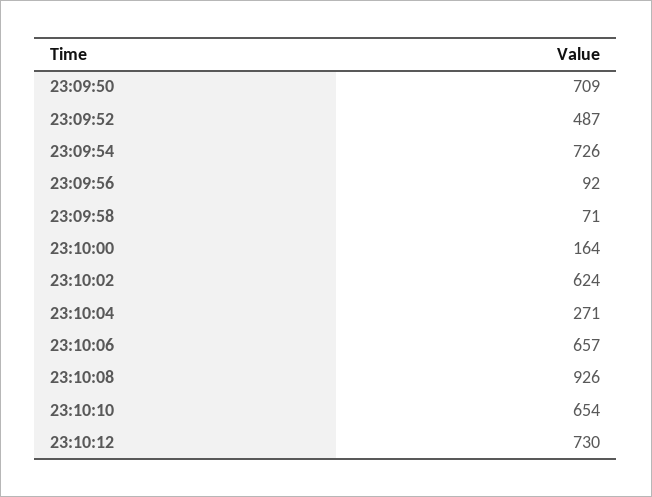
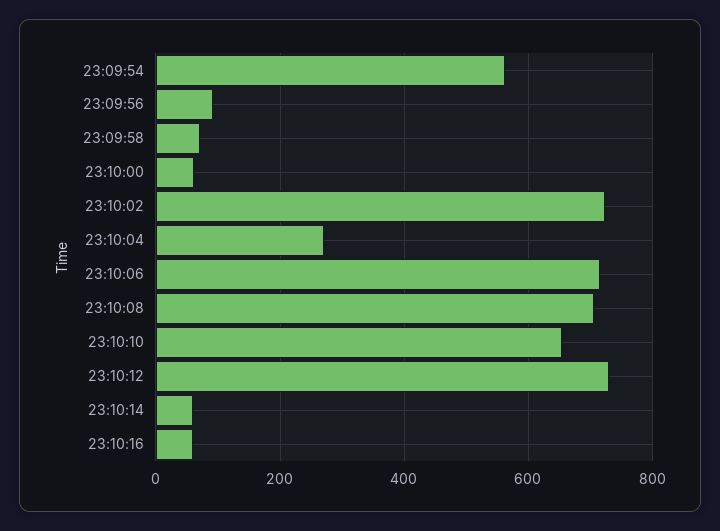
23:09:50: 709 -> none
23:09:52: 487 -> none
23:09:54: 726 -> 560
23:10:00: 164 -> 60
23:10:02: 624 -> 720
23:10:06: 657 -> 720
23:10:08: 926 -> 700
23:10:14: none -> 60
23:10:16: none -> 60

